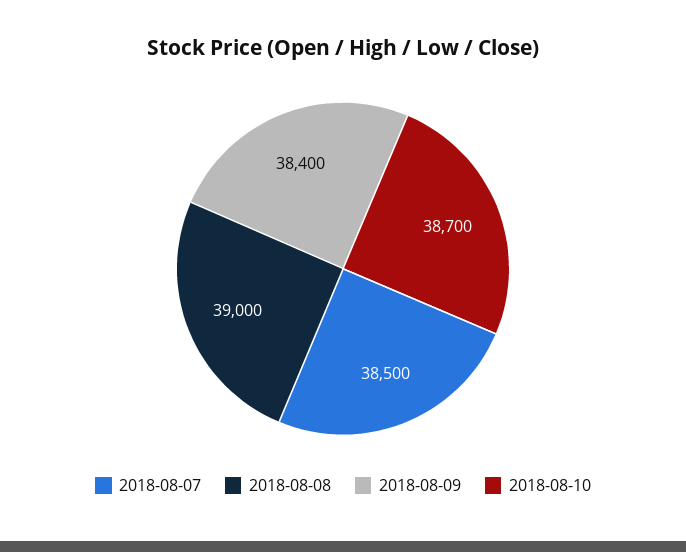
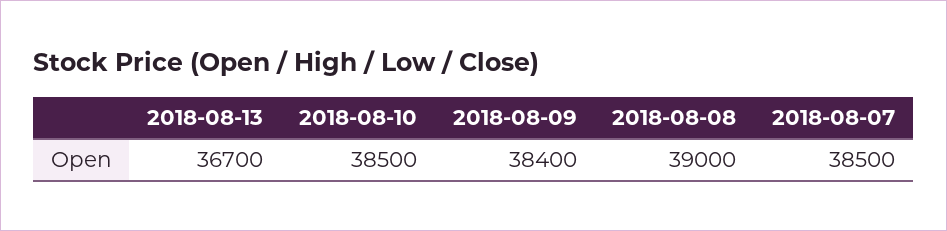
2018-08-10: 38700 -> 38500
2018-08-13: none -> 36700

